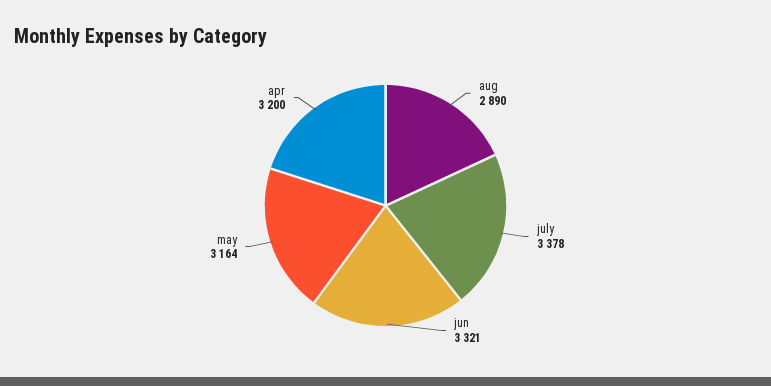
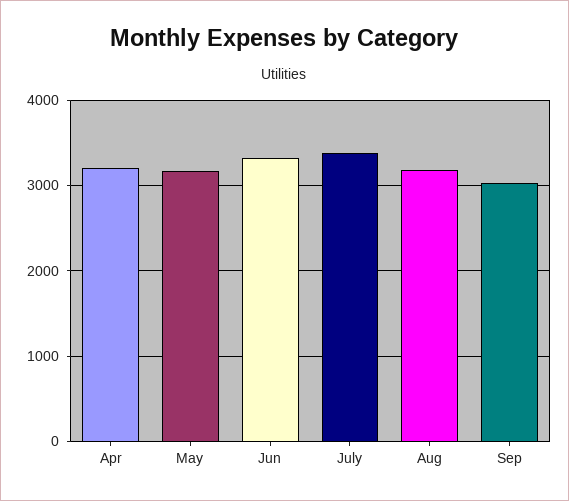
aug: 2890 -> 3200
Sep: none -> 3000

